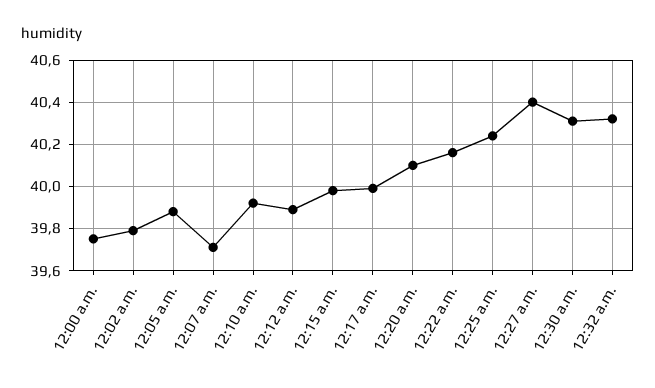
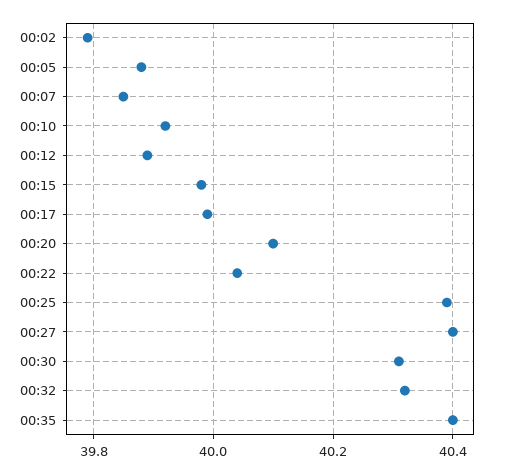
12:00 a.m.: 39.75 -> none
12:07 a.m.: 39.7 -> 39.85
12:22 a.m.: 40.15 -> 40.05
12:25 a.m.: 40.25 -> 40.4
00:35: none -> 40.4

